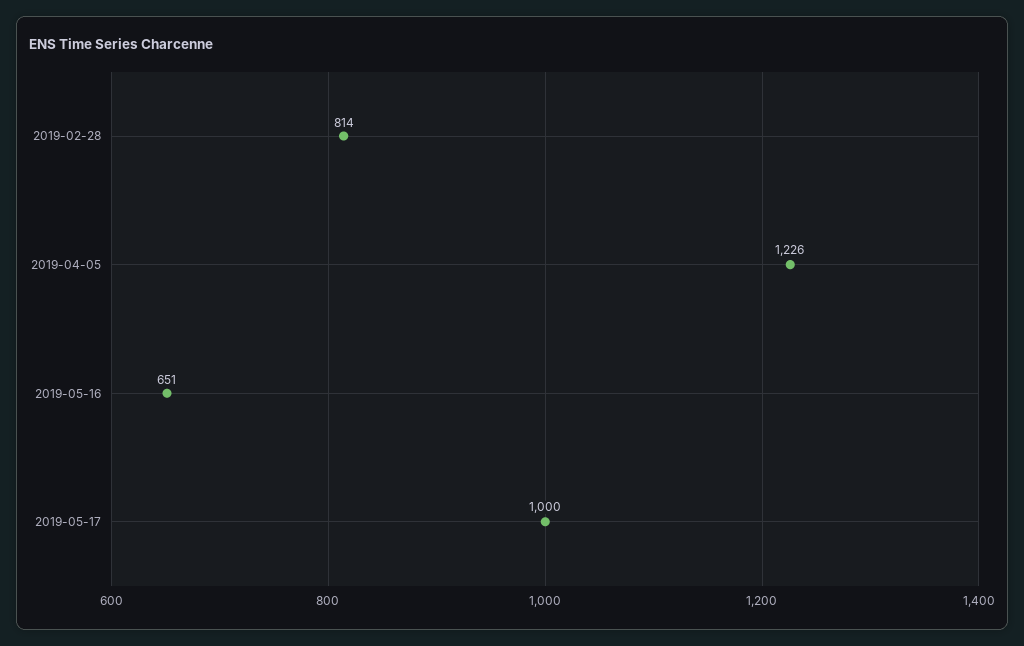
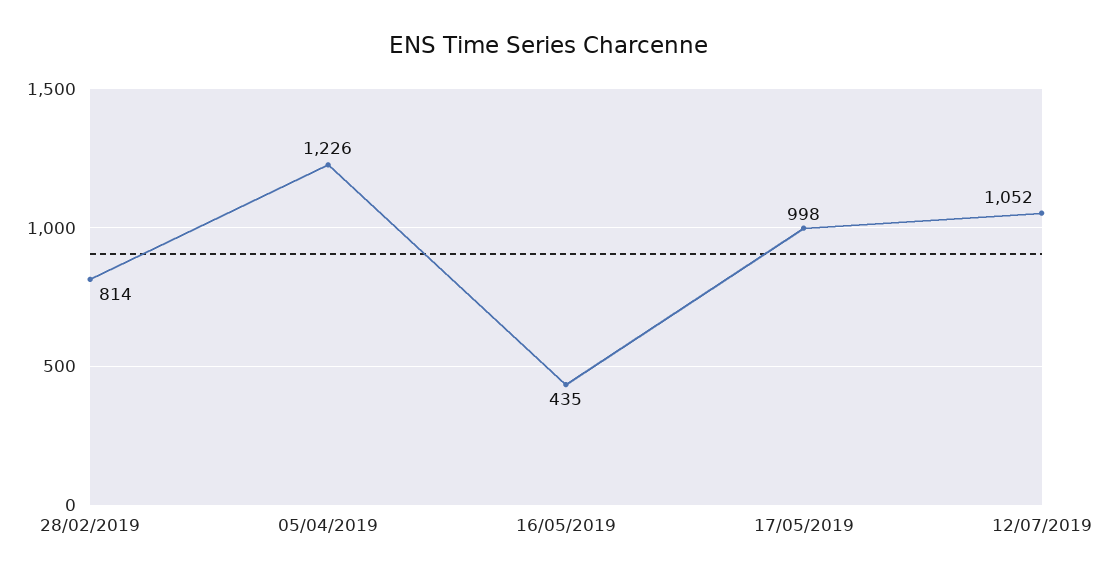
2019-05-16: 651 -> 435
2019-05-17: 1000 -> 998
12/07/2019: none -> 1052

